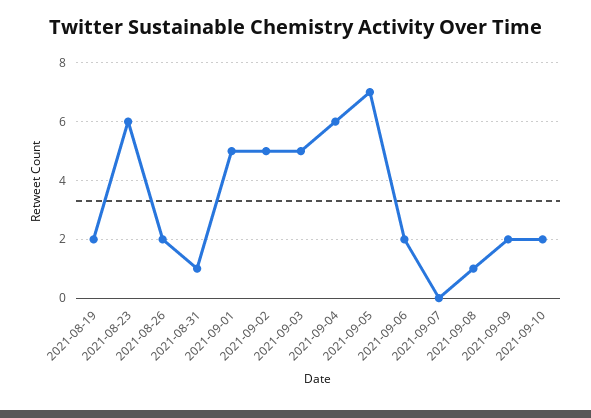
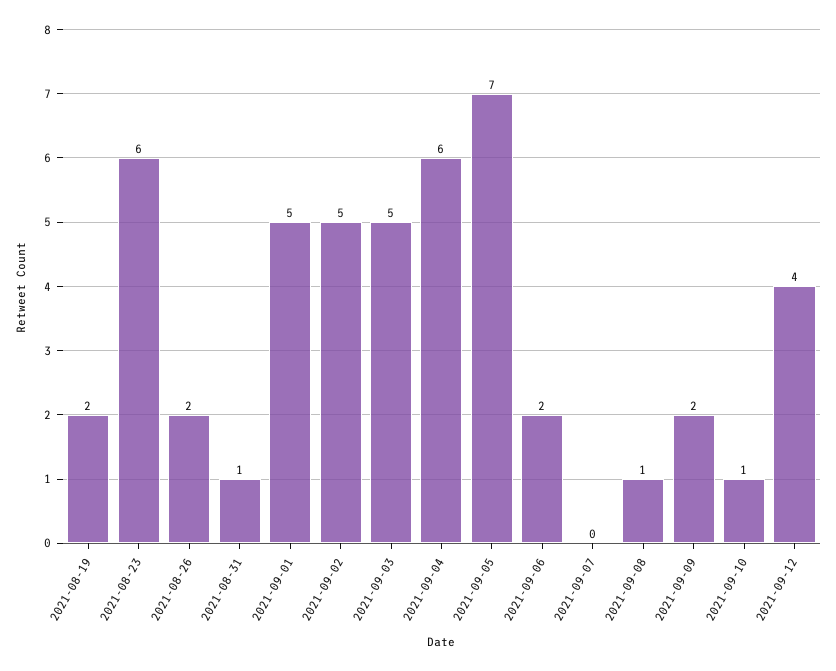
2021-09-10: 2 -> 1
2021-09-12: none -> 4

